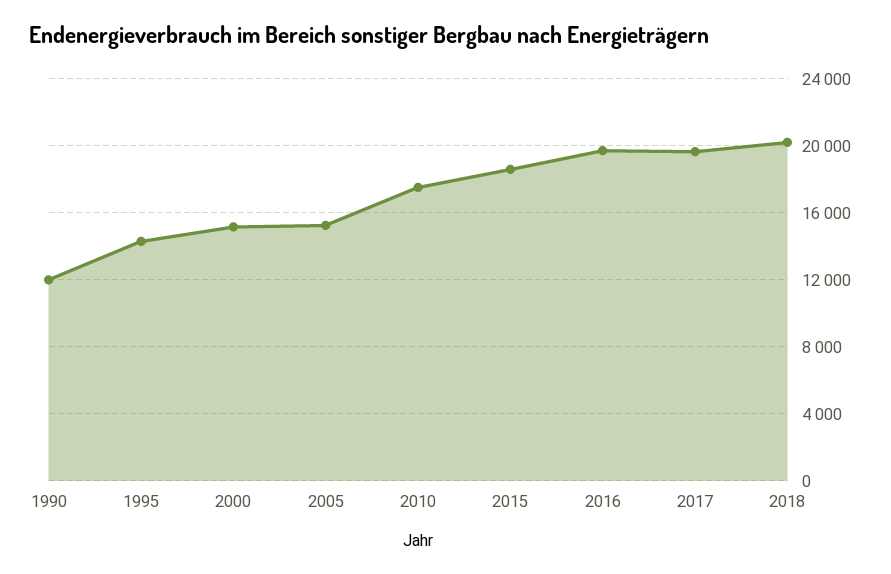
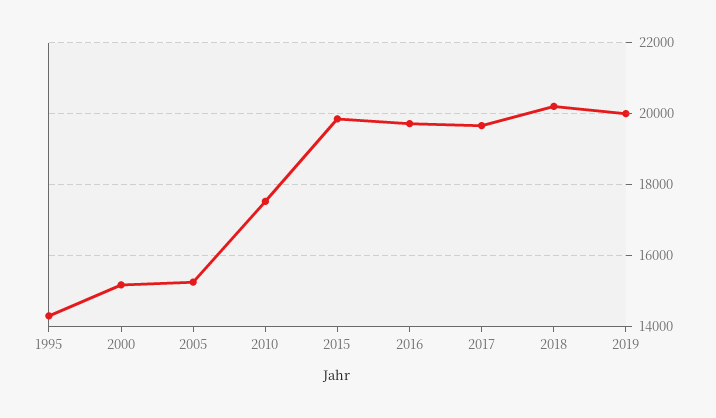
1990: 12000 -> none
2015: 18500 -> 19800
2019: none -> 20000

